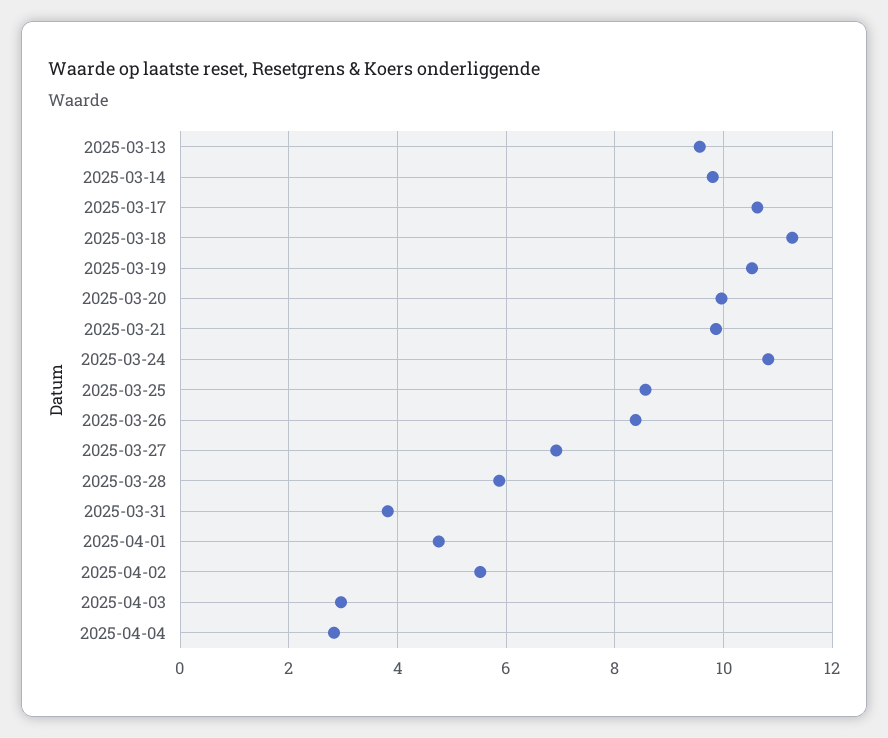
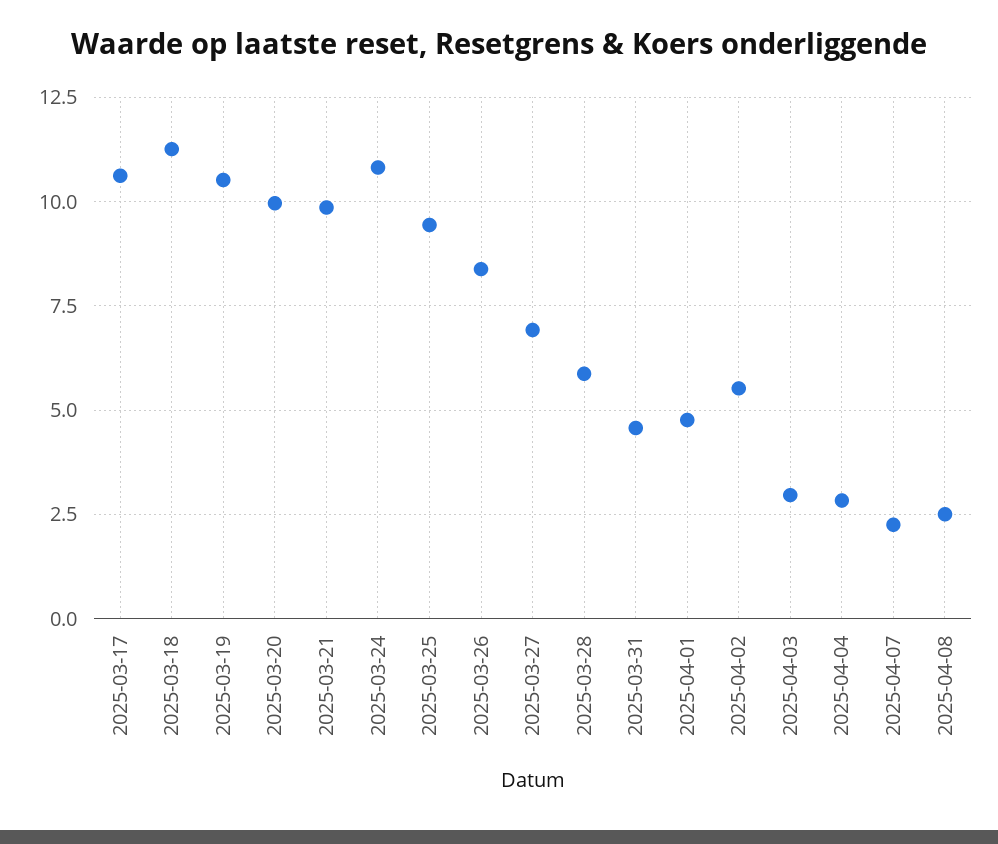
2025-03-13: 9.6 -> none
2025-03-14: 9.8 -> none
2025-03-25: 8.6 -> 9.5
2025-03-31: 3.8 -> 4.5
2025-04-07: none -> 2.25
2025-04-08: none -> 2.5

